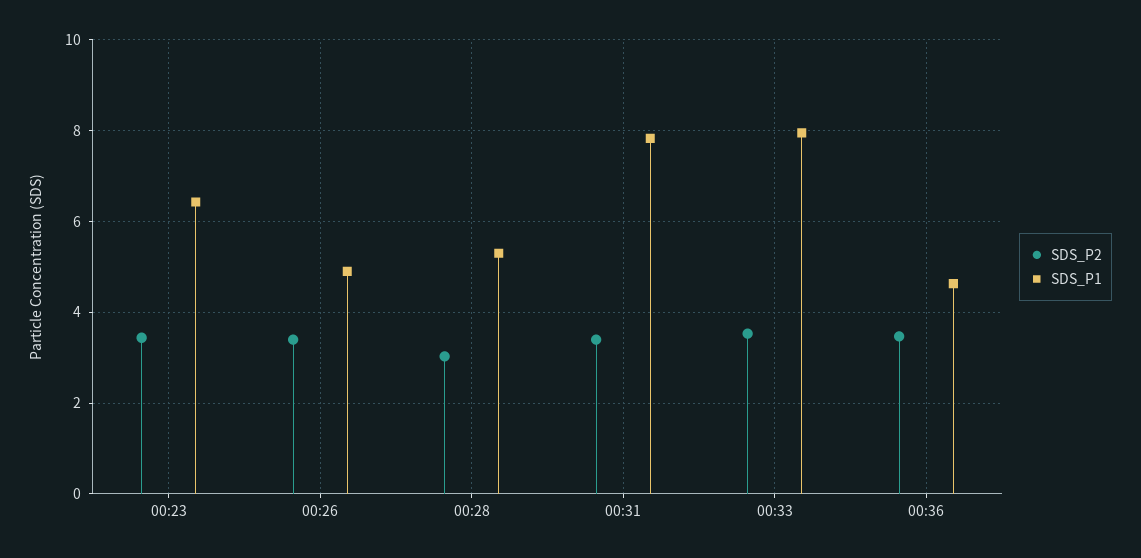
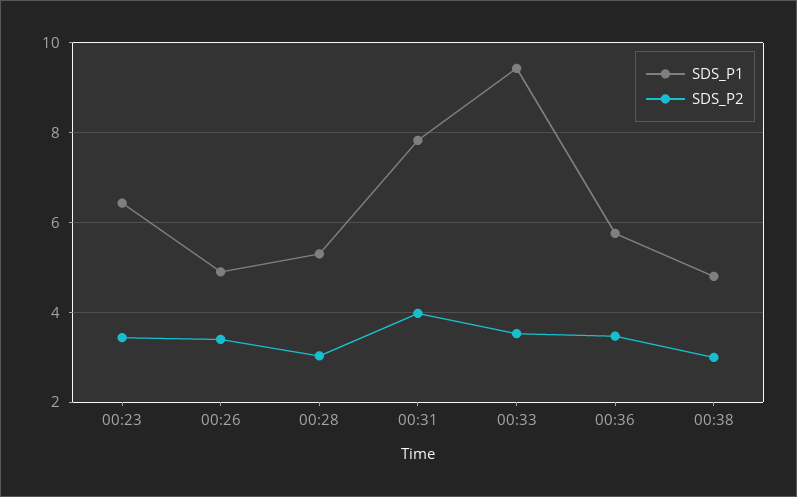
SDS_P2, 00:31: 3.4 -> 4
SDS_P1, 00:33: 8 -> 9.4
SDS_P1, 00:36: 4.6 -> 5.8
SDS_P1, 00:38: none -> 4.8
SDS_P2, 00:38: none -> 3

